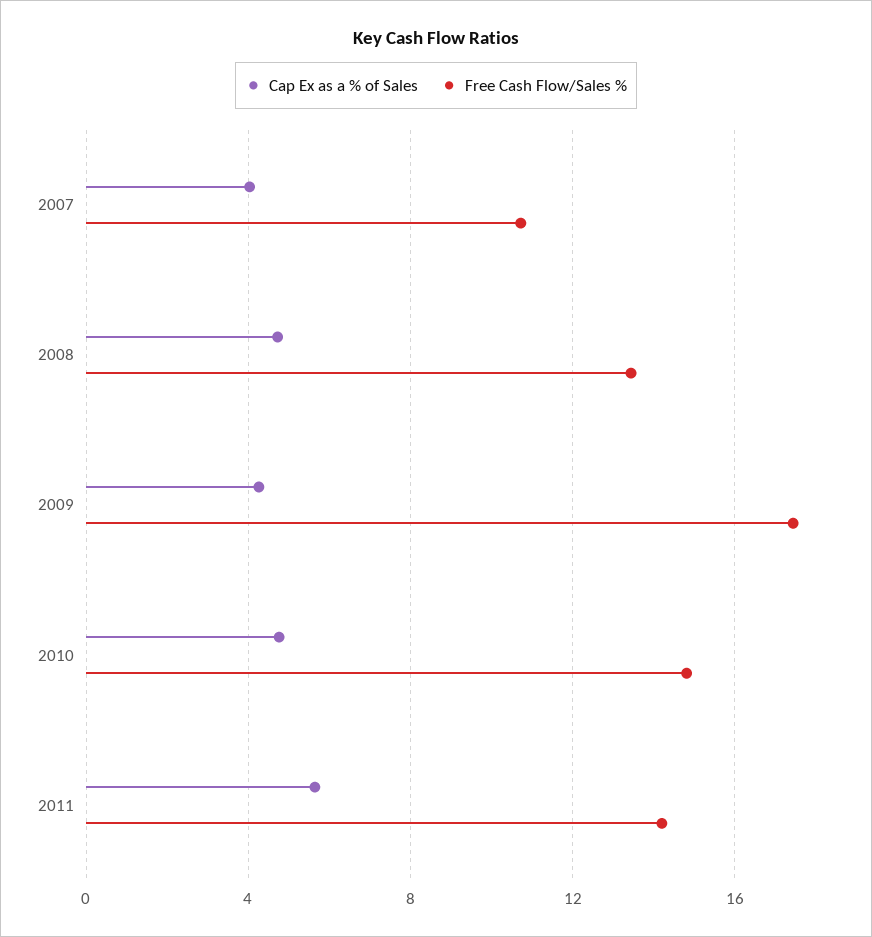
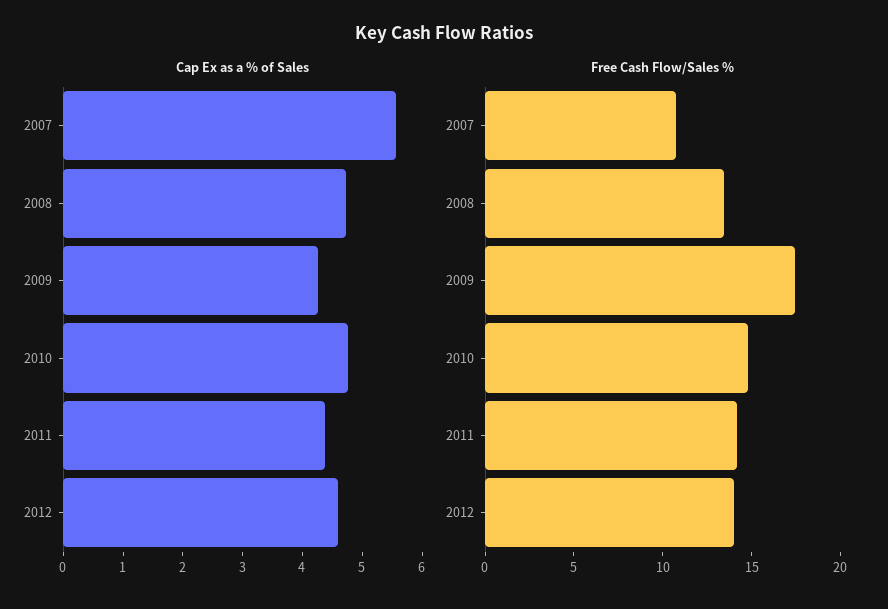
Cap Ex as a % of Sales, 2007: 4 -> 5.6
Cap Ex as a % of Sales, 2011: 5.5 -> 4.4
Cap Ex as a % of Sales, 2012: none -> 4.6
Free Cash Flow/Sales %, 2012: none -> 14

